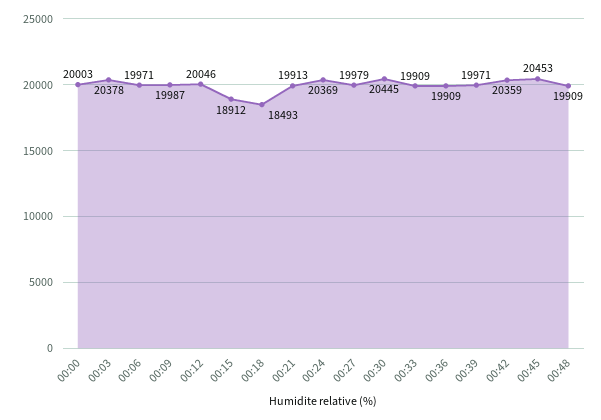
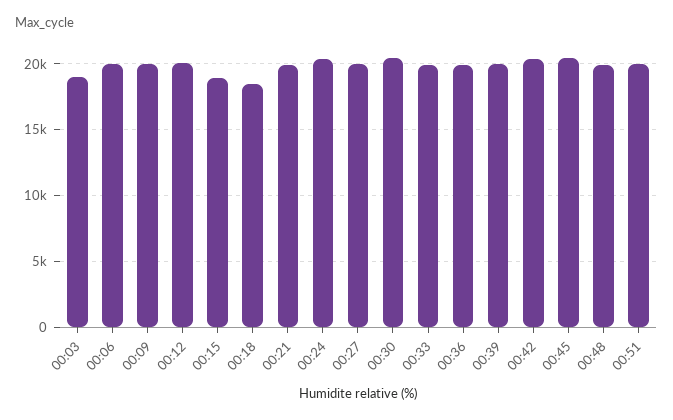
00:00: 20003 -> none
00:03: 20378 -> 19000
00:51: none -> 20000

